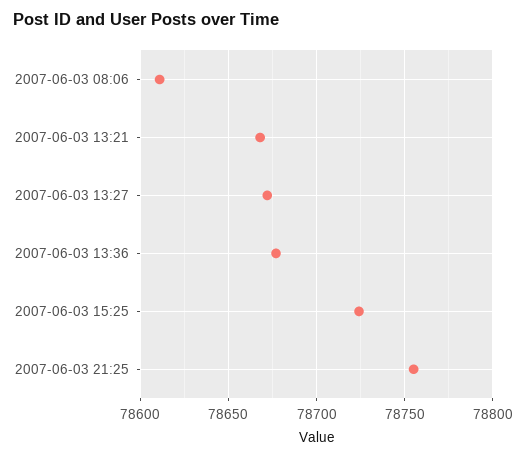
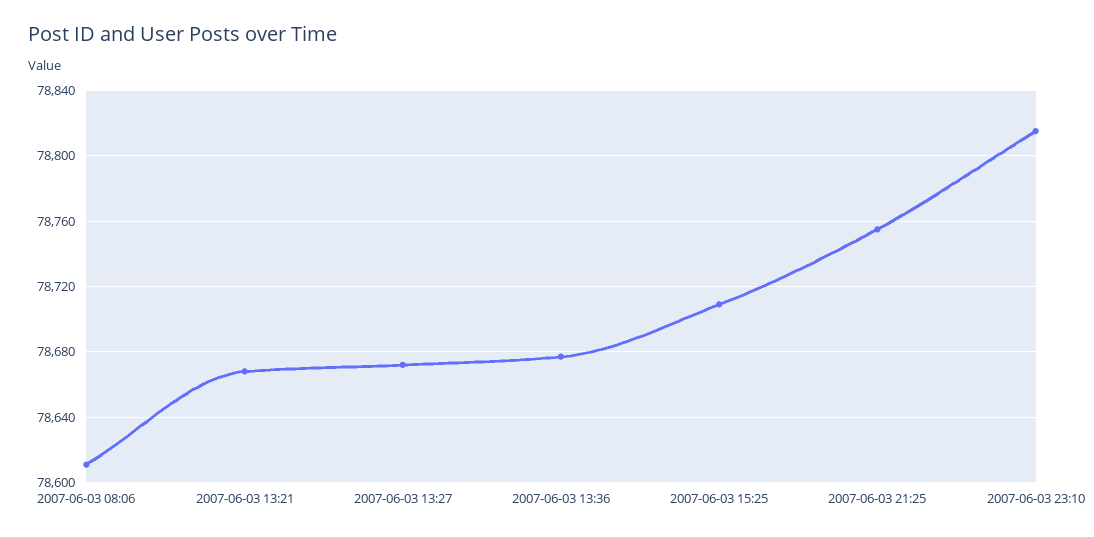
2007-06-03 15:25: 78725 -> 78710
2007-06-03 23:10: none -> 78815

